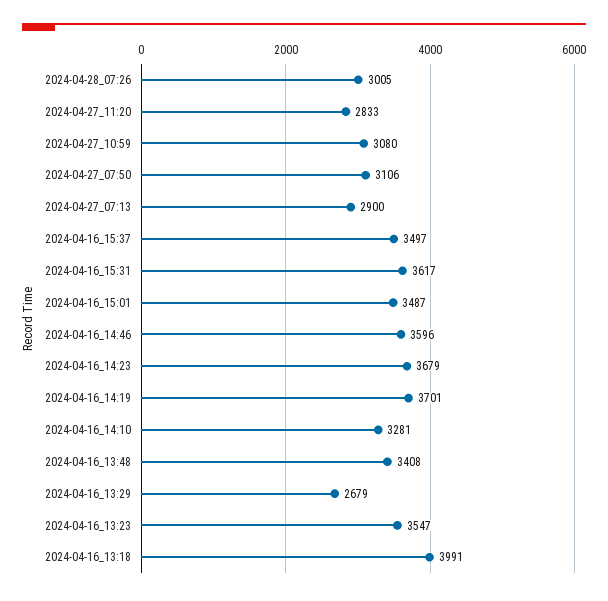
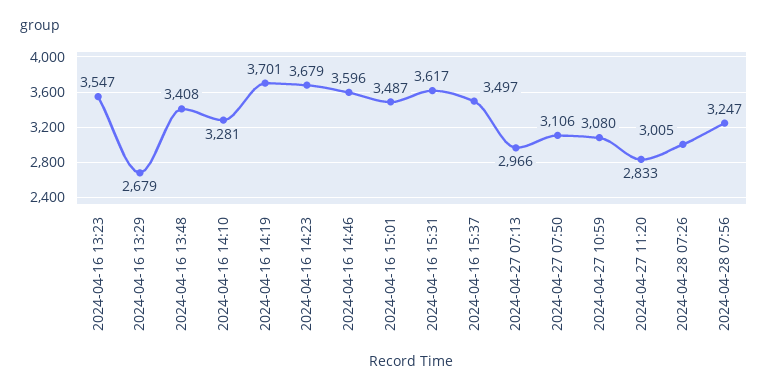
2024-04-27_07:13: 2900 -> 2966
2024-04-16_13:18: 3991 -> none
2024-04-28 07:56: none -> 3247

